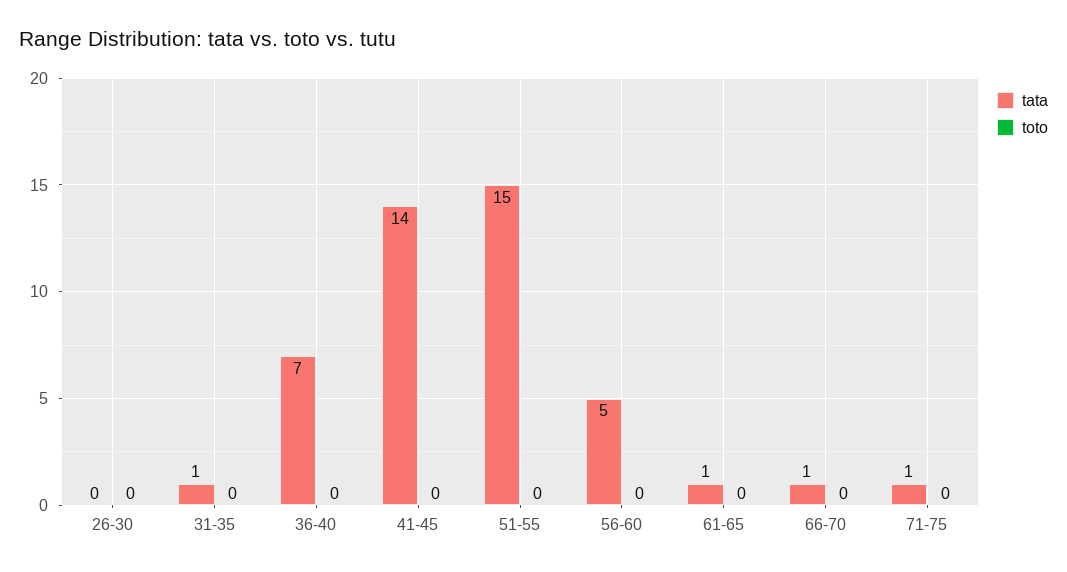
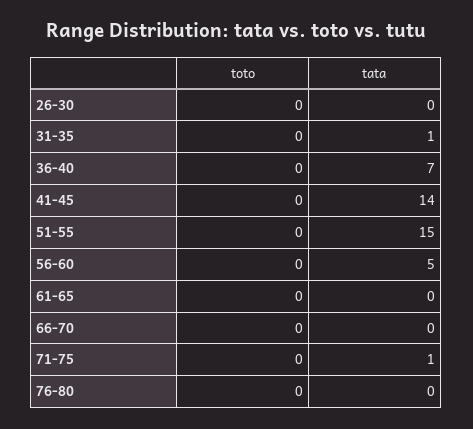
tata, 61-65: 1 -> 0
tata, 66-70: 1 -> 0
toto, 76-80: none -> 0
tata, 76-80: none -> 0

